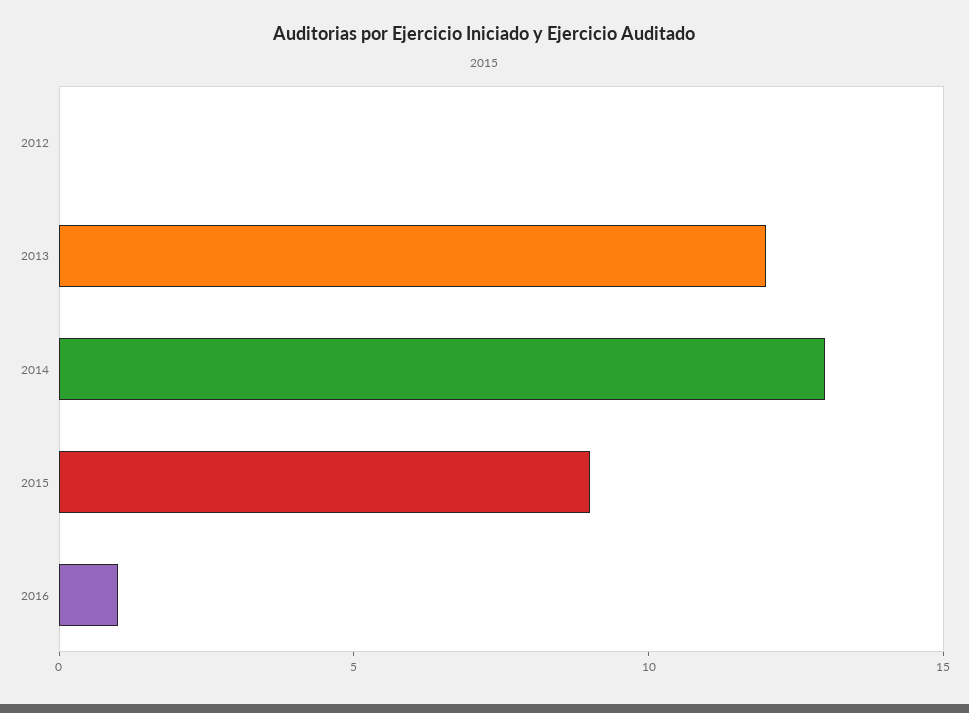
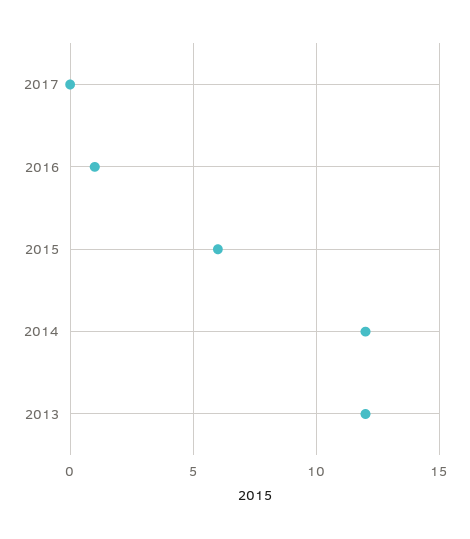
2012: 0 -> none
2014: 13 -> 12
2015: 9 -> 6
2017: none -> 0

